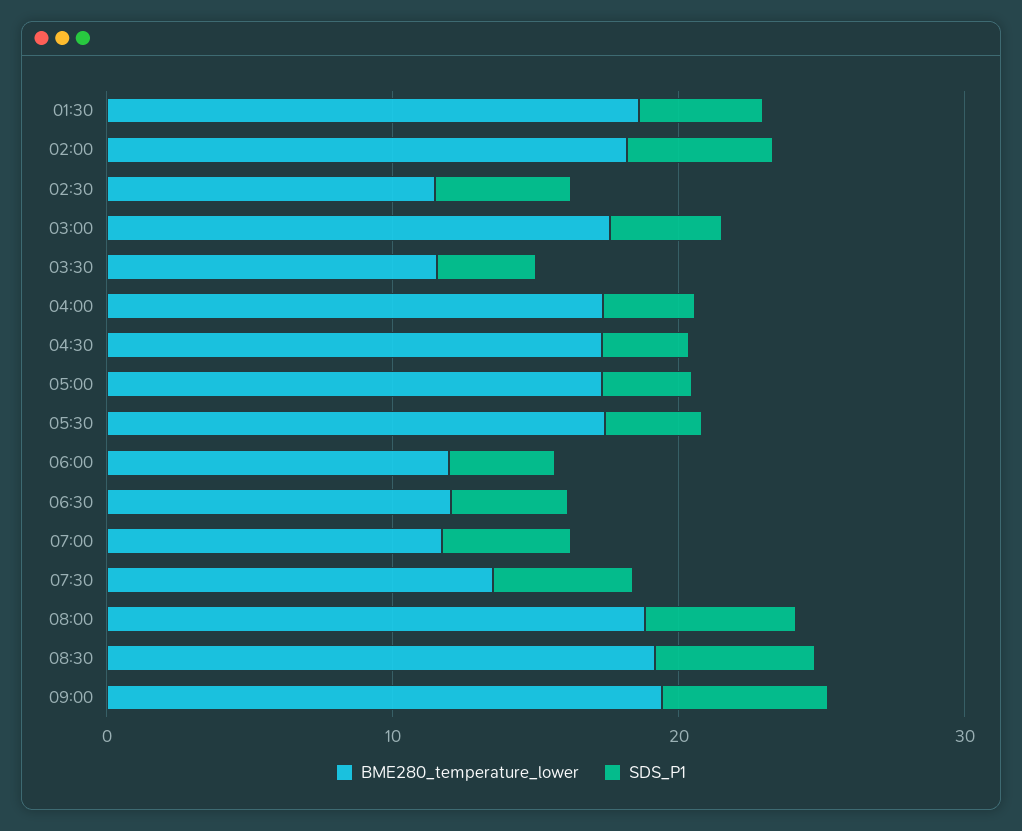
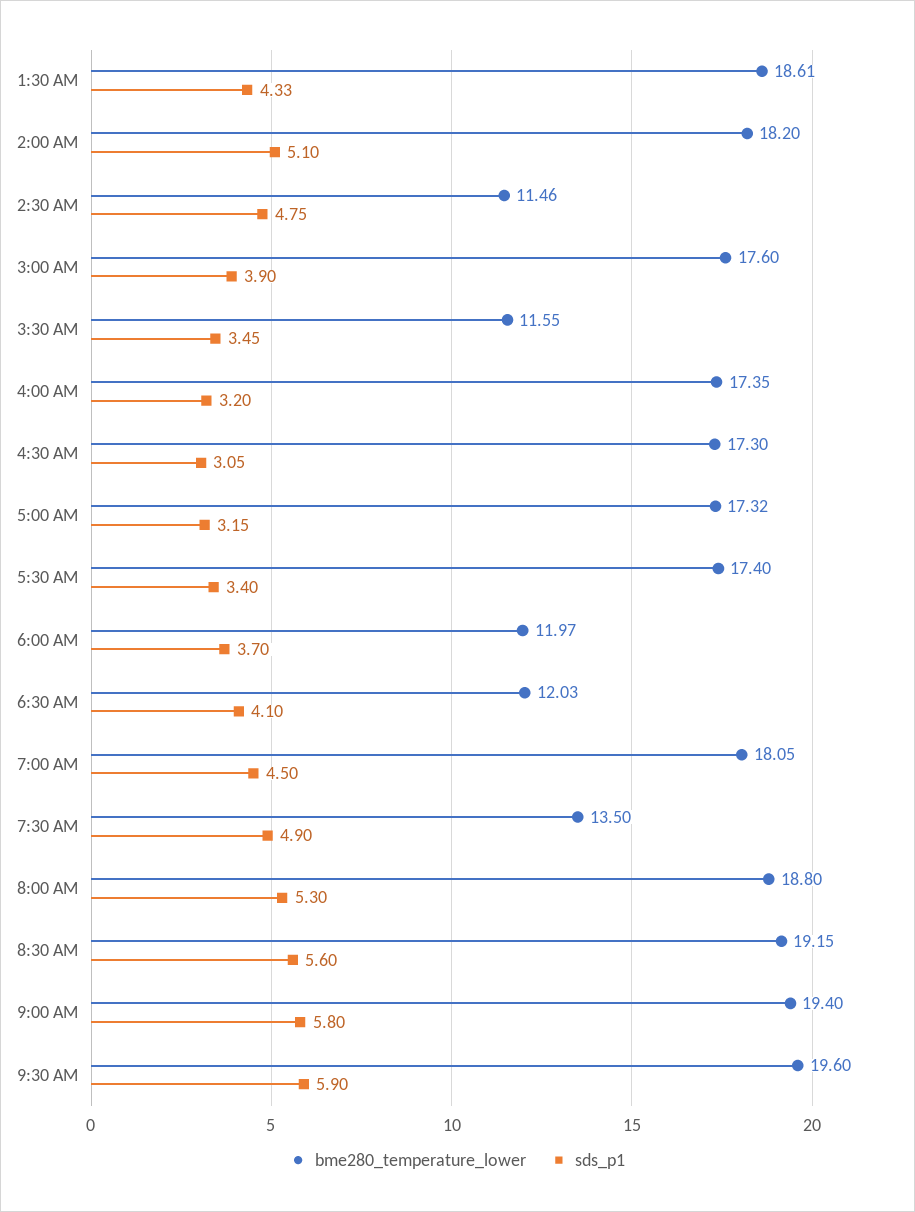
BME280_temperature_lower, 07:00: 12 -> 18.05
BME280_temperature_lower, 9:30 AM: none -> 19.6
SDS_P1, 9:30 AM: none -> 5.9

